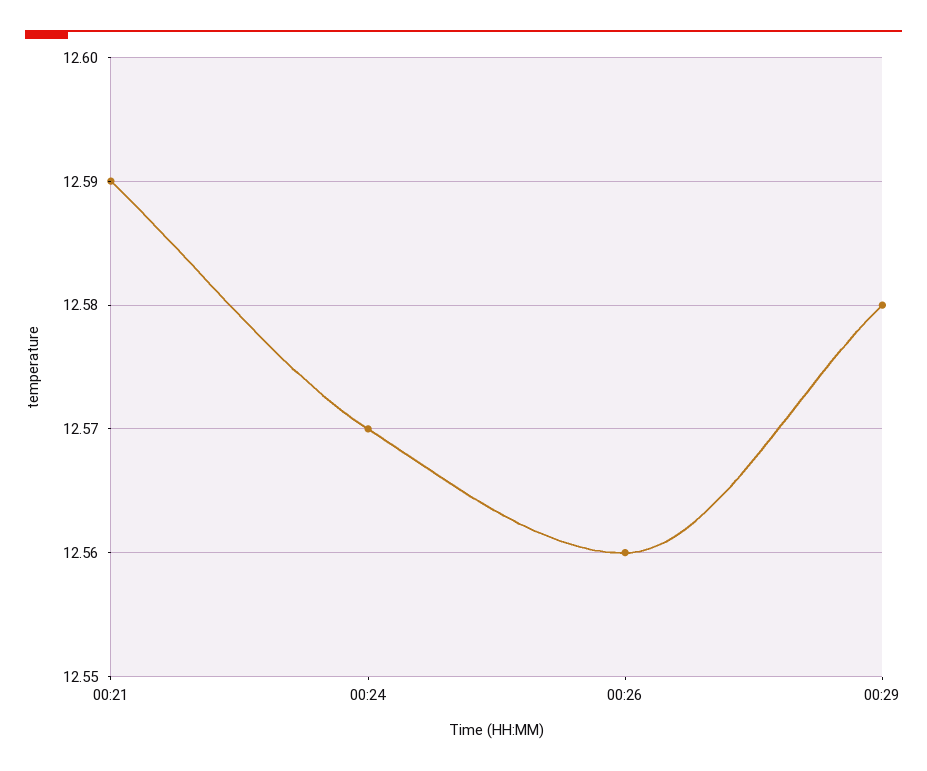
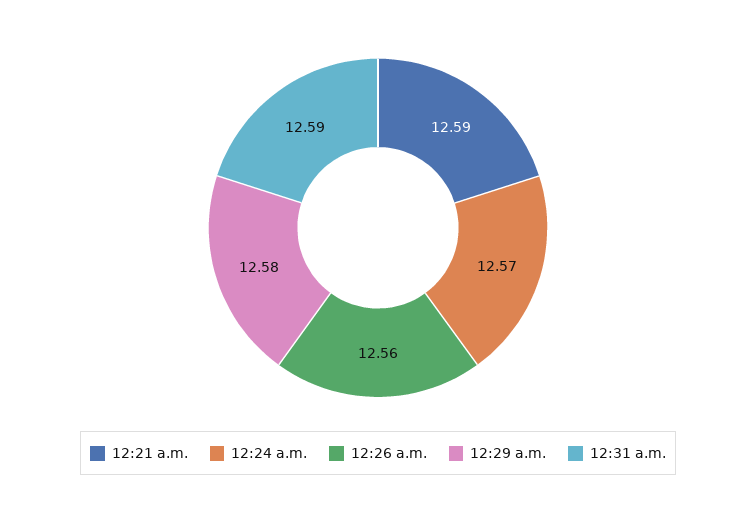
12:31 a.m.: none -> 12.59

